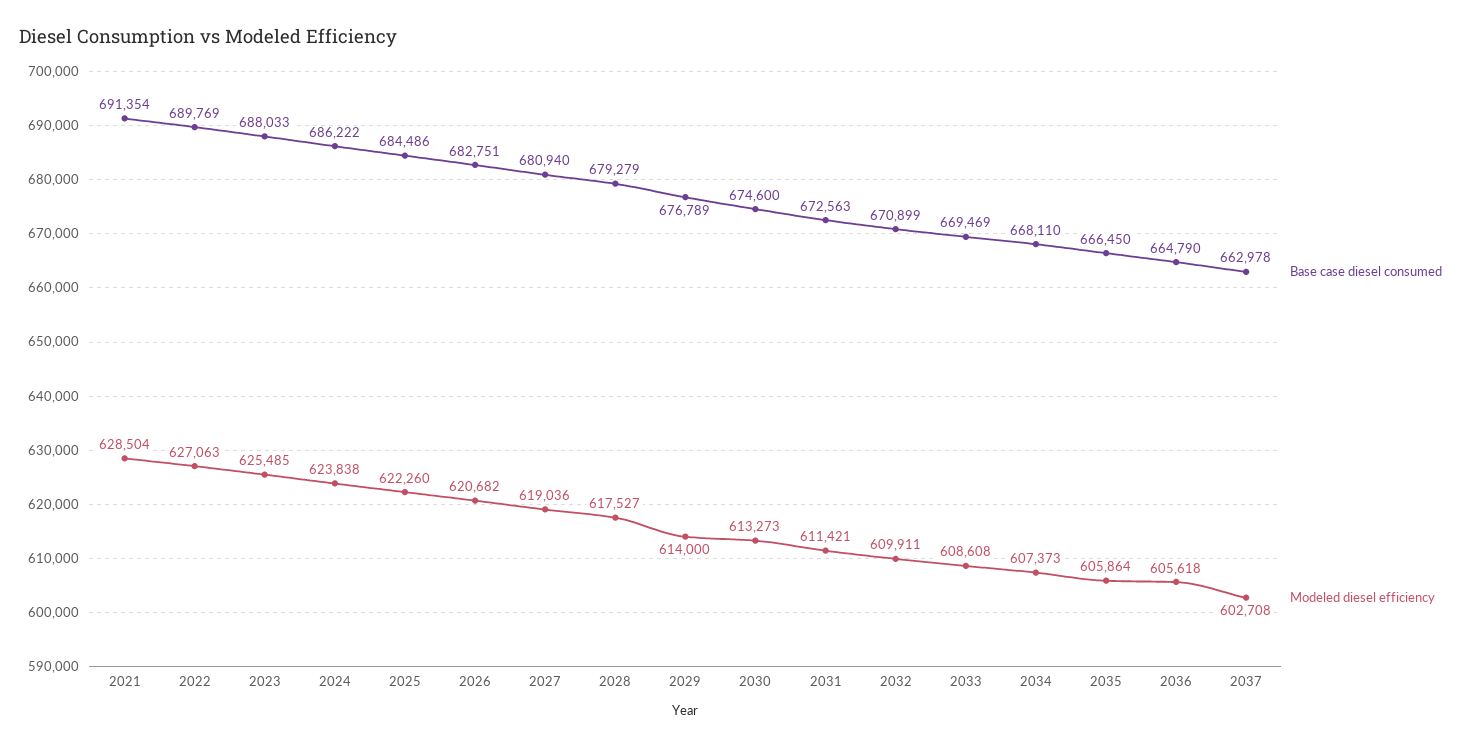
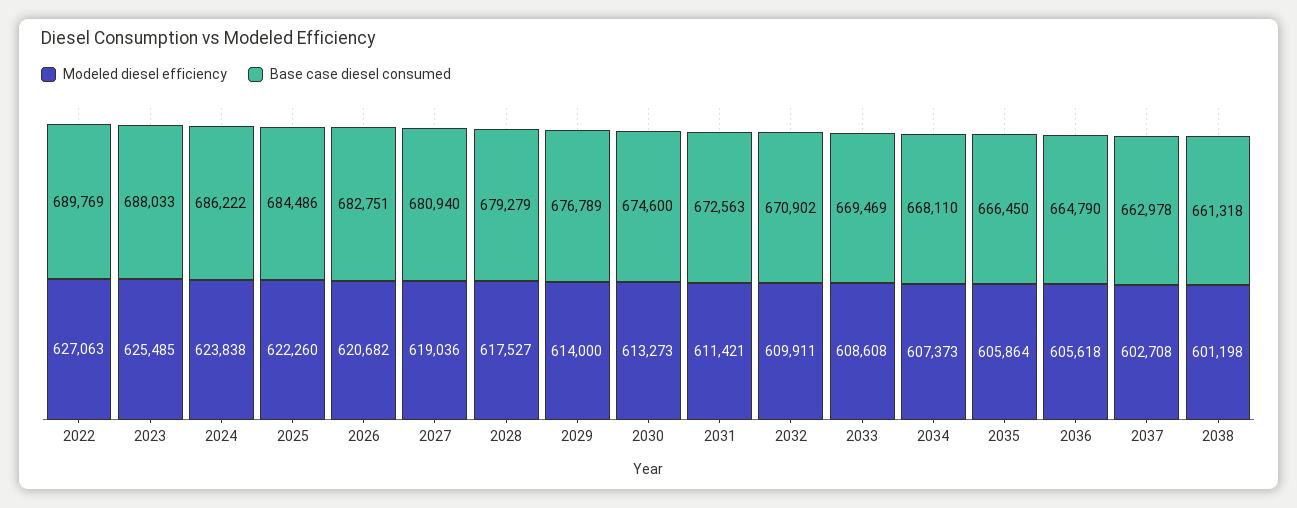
Base case diesel consumed, 2021: 691354 -> none
Modeled diesel efficiency, 2021: 628504 -> none
Base case diesel consumed, 2032: 670899 -> 670902
Modeled diesel efficiency, 2038: none -> 601198
Base case diesel consumed, 2038: none -> 661318

